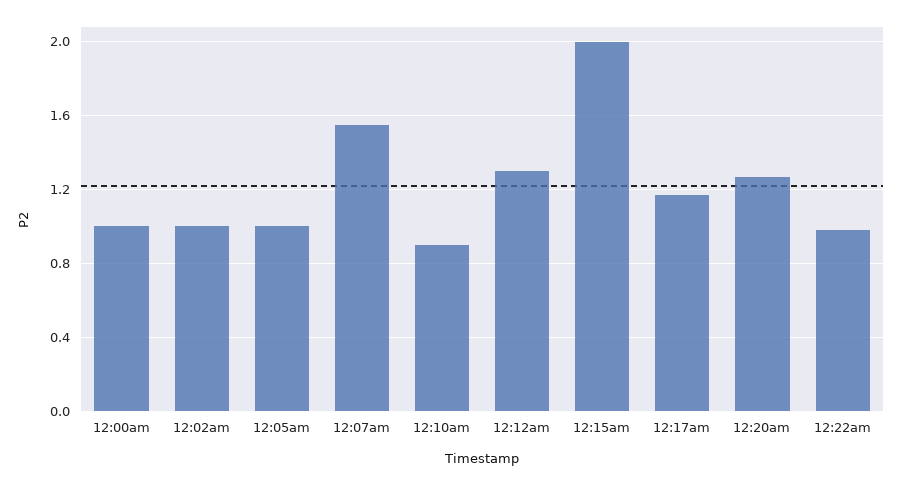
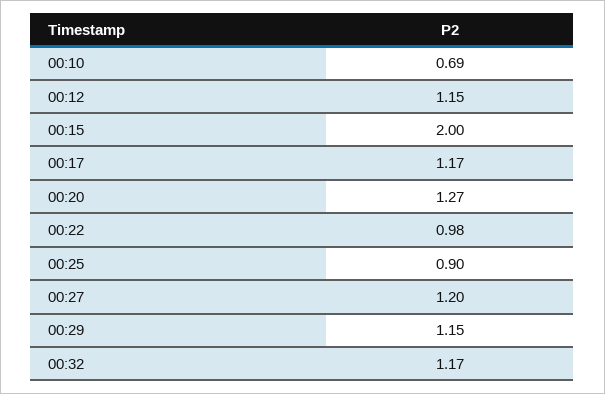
12:00am: 1 -> none
12:02am: 1 -> none
12:05am: 1 -> none
12:07am: 1.55 -> none
12:10am: 0.9 -> 0.69
12:12am: 1.3 -> 1.15
00:25: none -> 0.9
00:27: none -> 1.2
00:29: none -> 1.15
00:32: none -> 1.17

